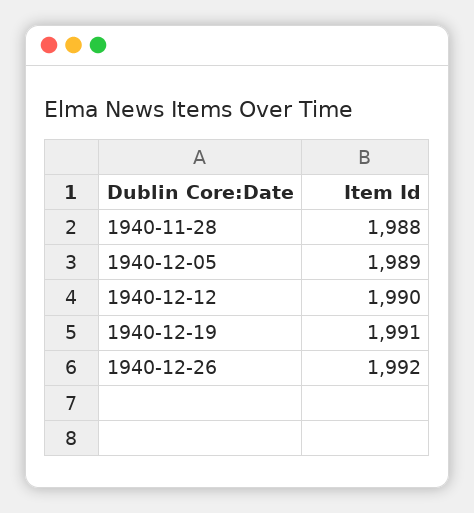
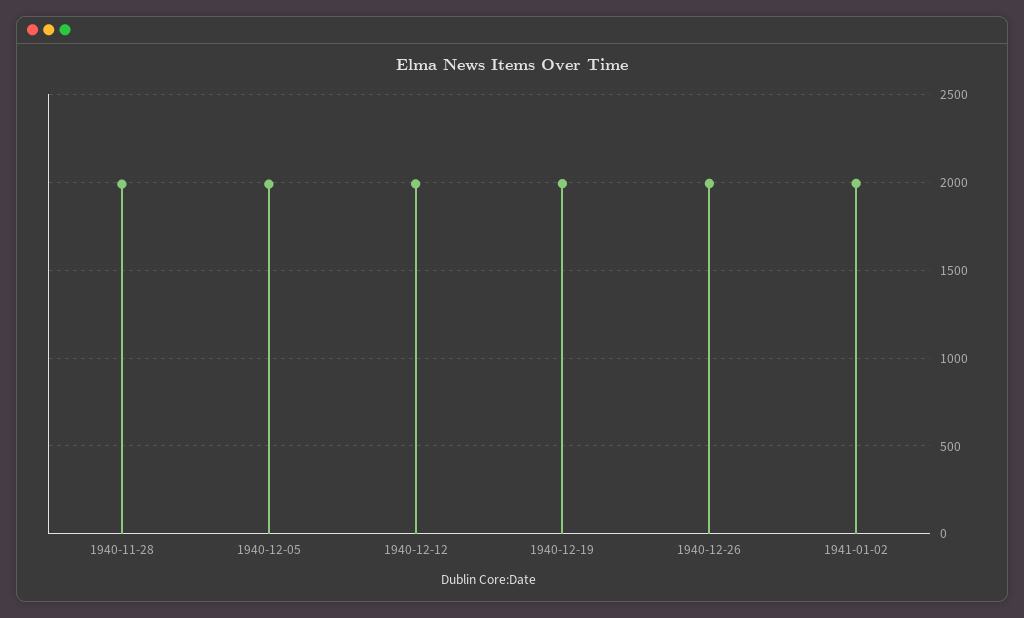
1941-01-02: none -> 2000

